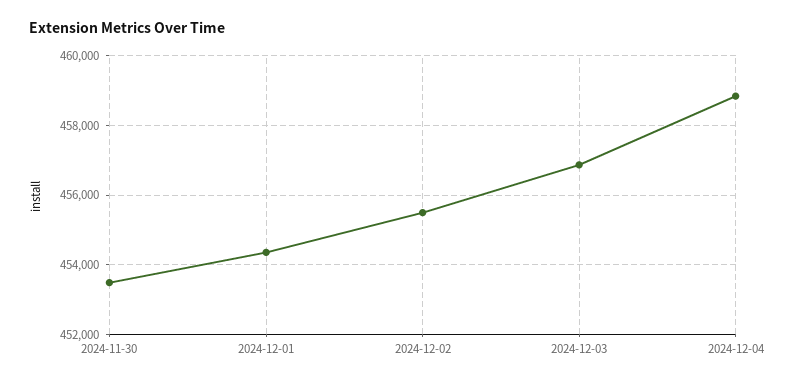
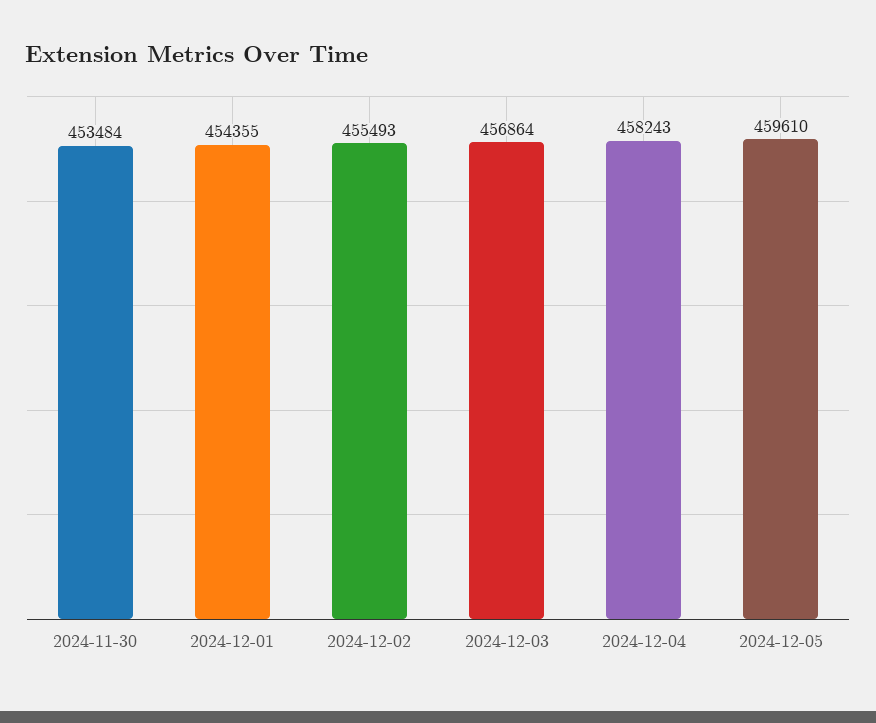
2024-12-04: 458800 -> 458243
2024-12-05: none -> 459610

